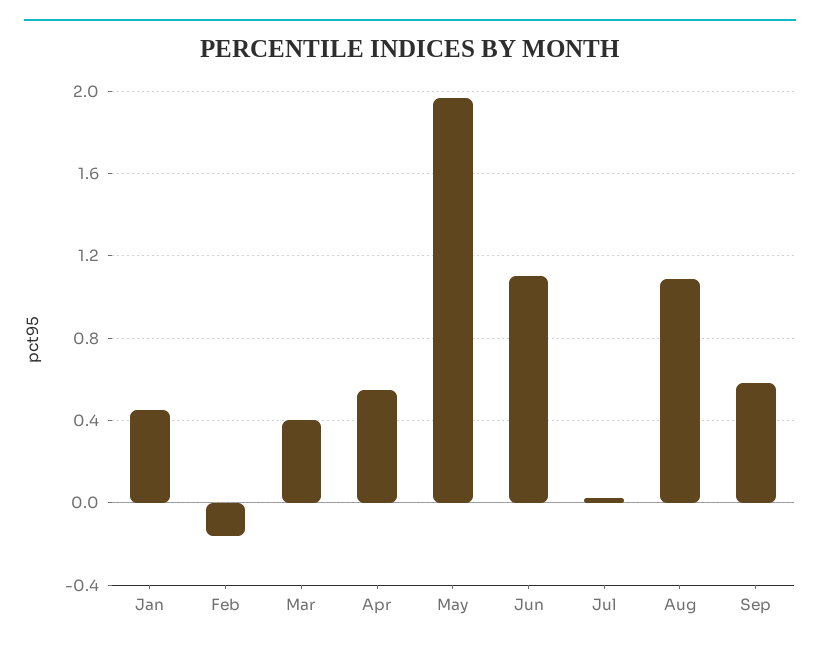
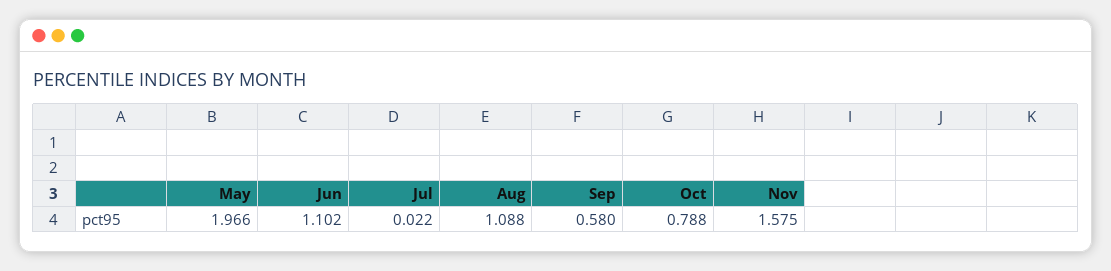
Jan: 0.45 -> none
Feb: -0.15 -> none
Mar: 0.4 -> none
Apr: 0.55 -> none
Oct: none -> 0.788
Nov: none -> 1.575

